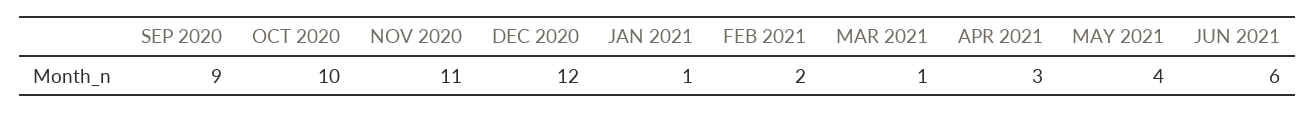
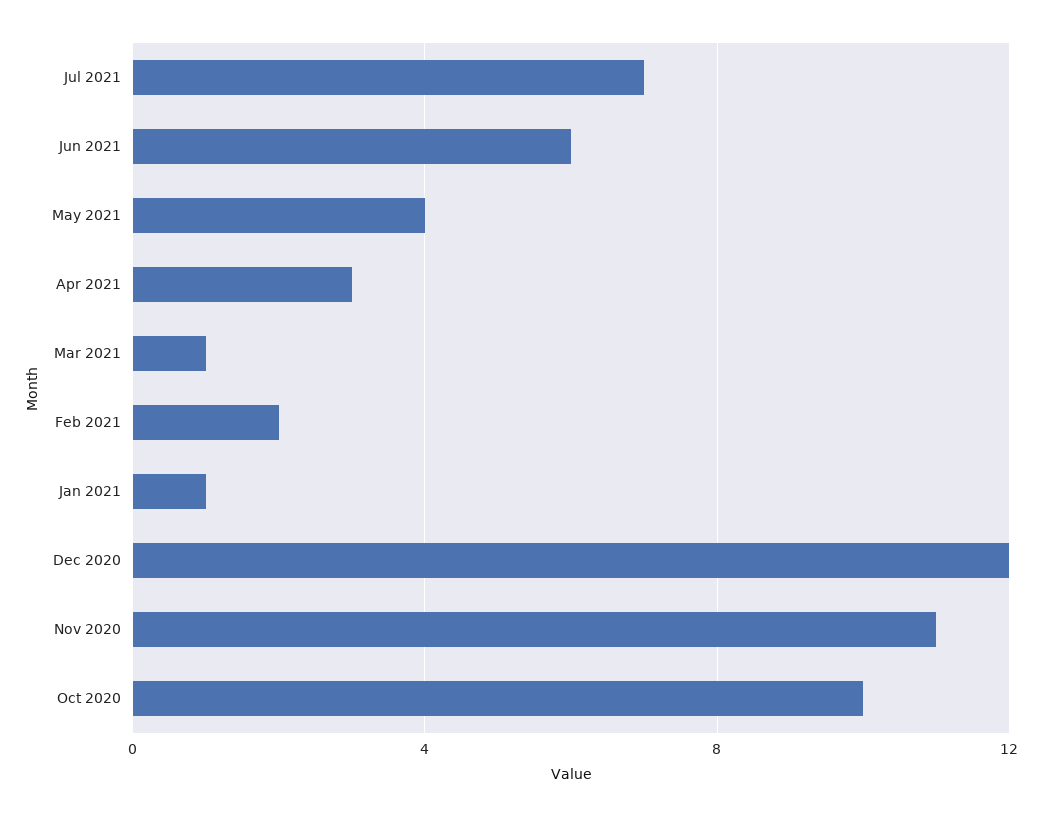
SEP 2020: 9 -> none
Jul 2021: none -> 7

